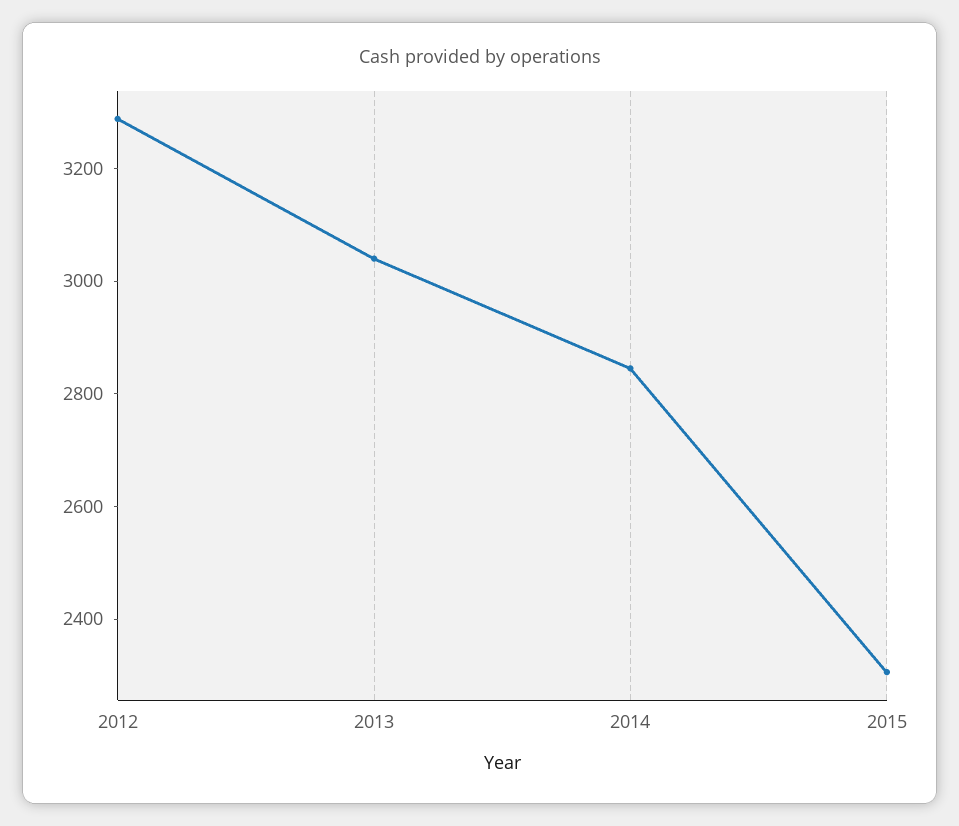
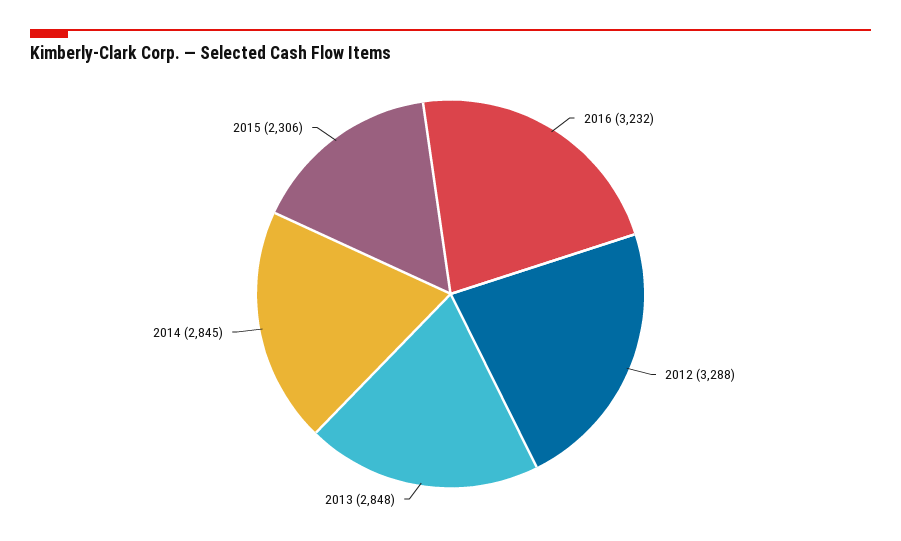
2013: 3050 -> 2848
2016: none -> 3232

